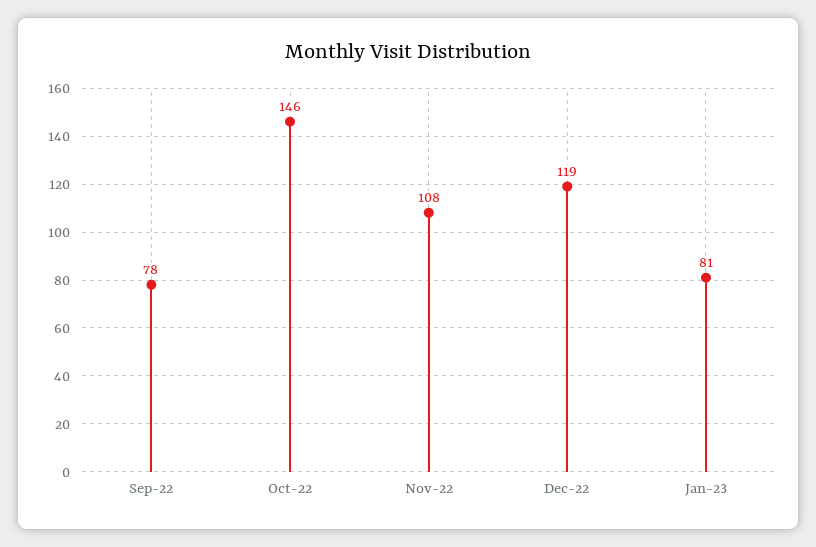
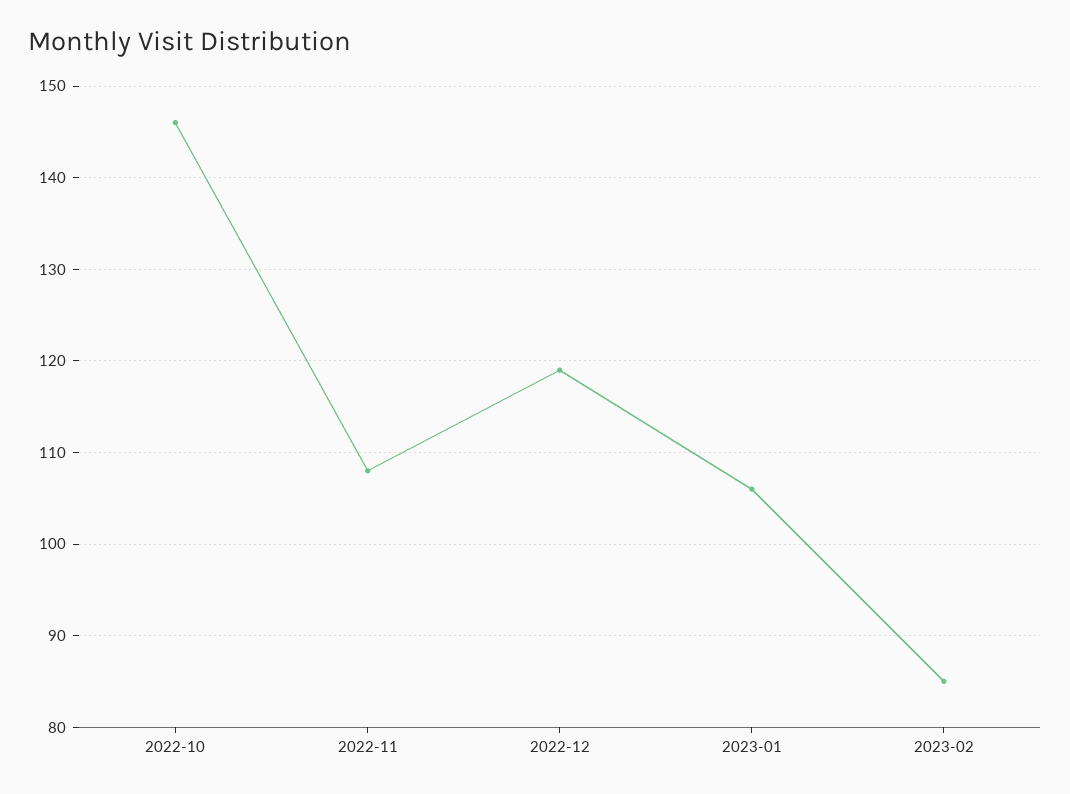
Sep-22: 78 -> none
Jan-23: 81 -> 106
2023-02: none -> 85

